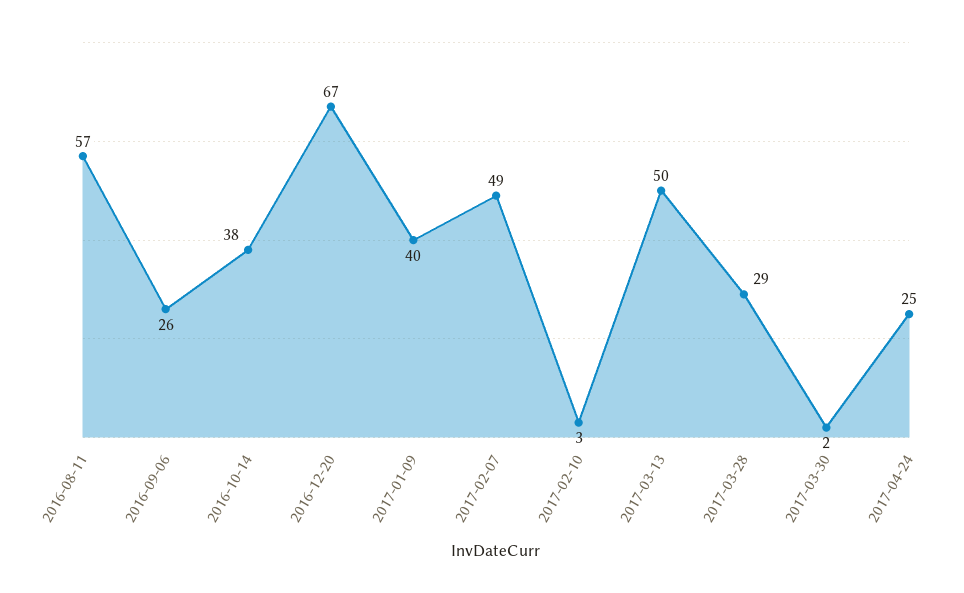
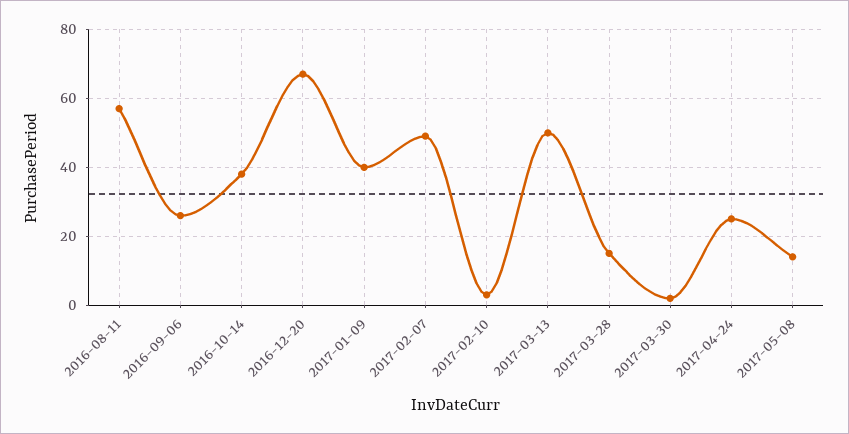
2017-03-28: 29 -> 15
2017-05-08: none -> 15

